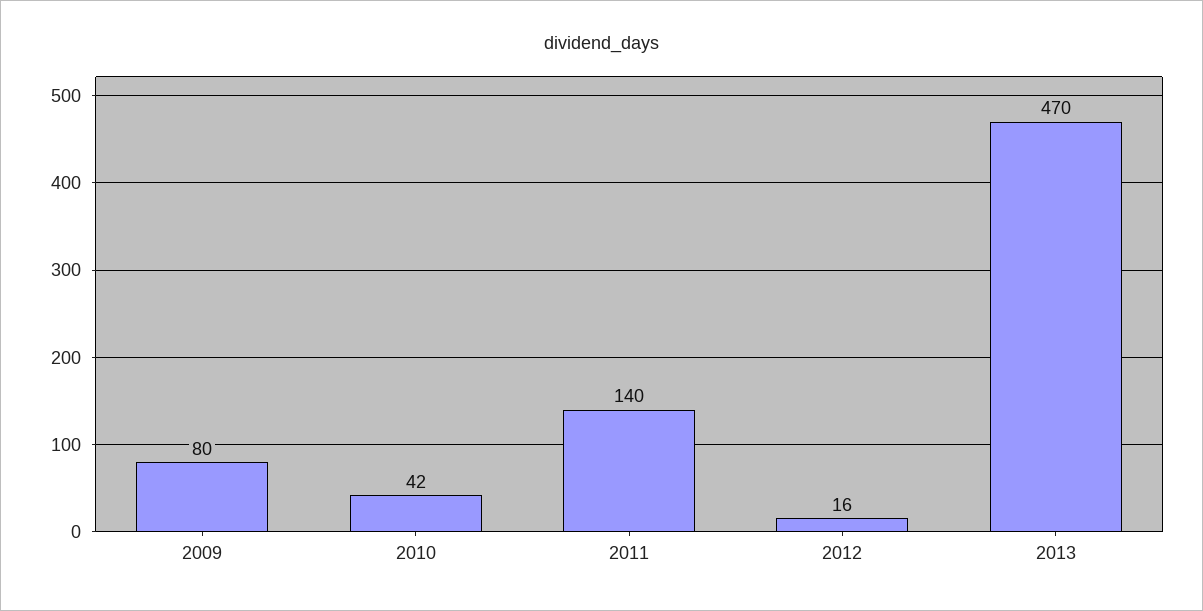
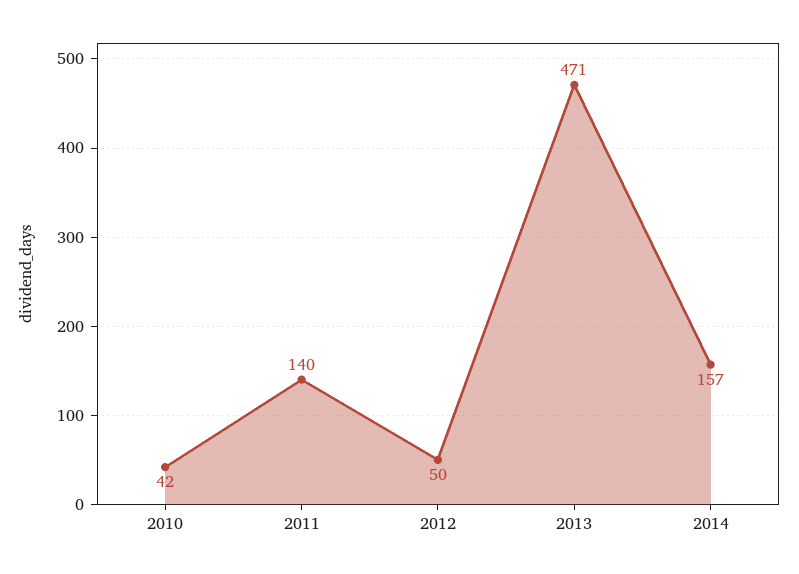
2009: 80 -> none
2012: 16 -> 50
2013: 470 -> 471
2014: none -> 157

